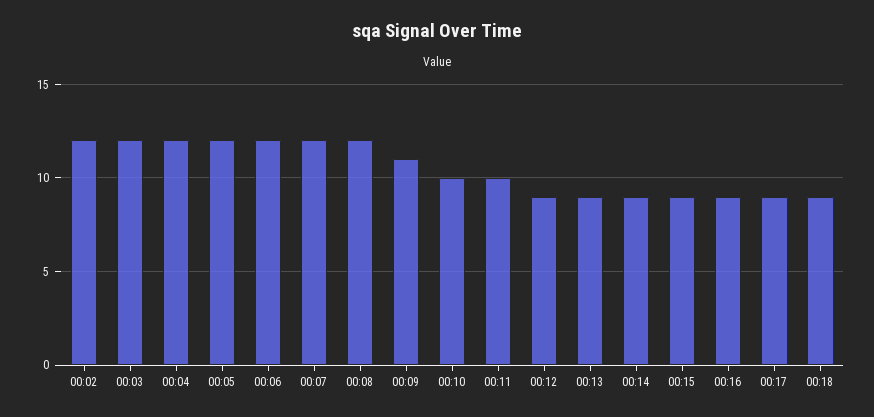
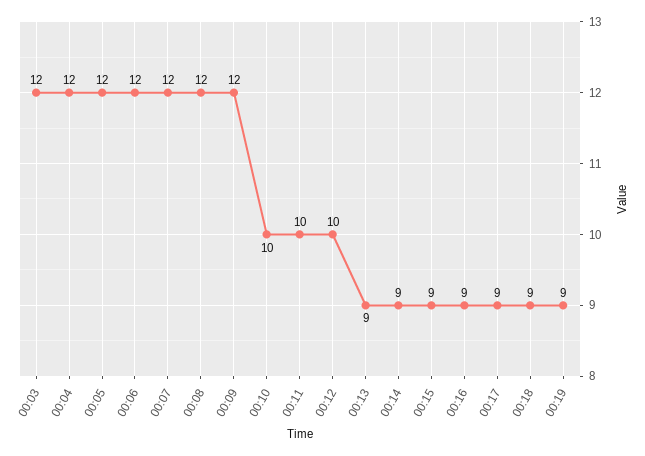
00:02: 12 -> none
00:09: 11 -> 12
00:12: 9 -> 10
00:19: none -> 9

